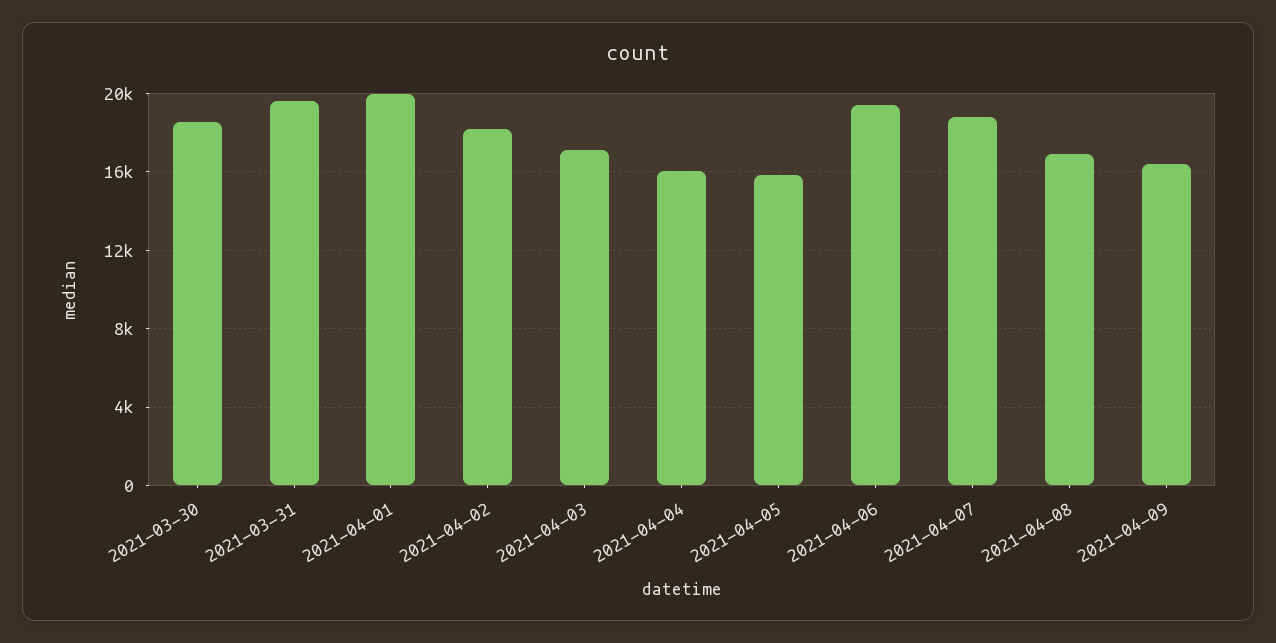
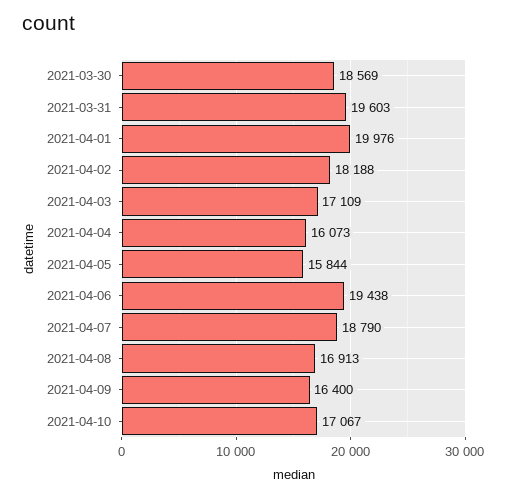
2021-04-10: none -> 17067

